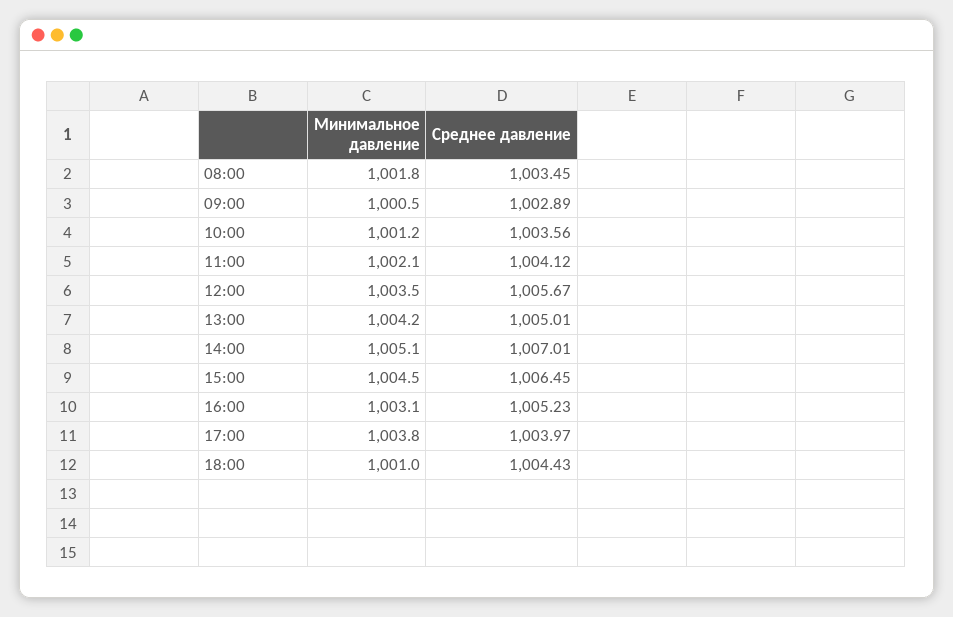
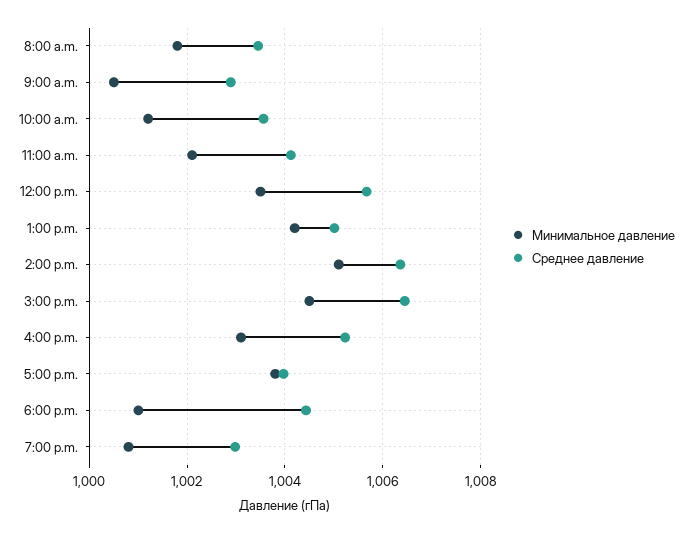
Среднее давление, 14:00: 1007.01 -> 1006.4
Минимальное давление, 7:00 p.m.: none -> 1000.8
Среднее давление, 7:00 p.m.: none -> 1003

